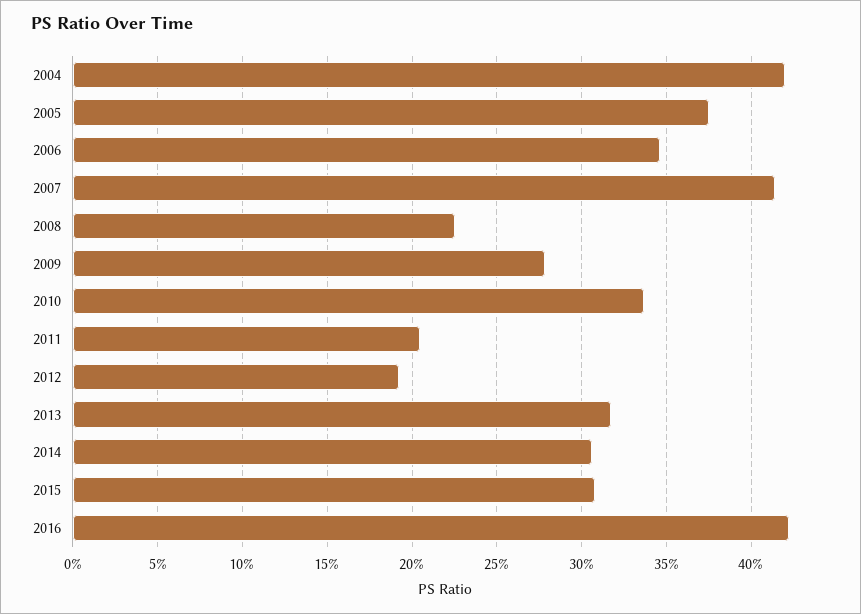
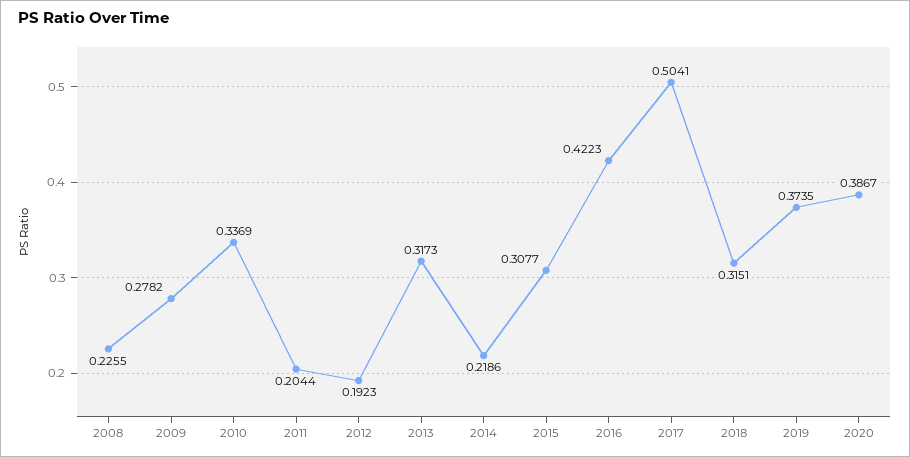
2004: 0.42 -> none
2005: 0.375 -> none
2006: 0.345 -> none
2007: 0.415 -> none
2014: 0.305 -> 0.2186
2017: none -> 0.5041
2018: none -> 0.3151
2019: none -> 0.3735
2020: none -> 0.3867

